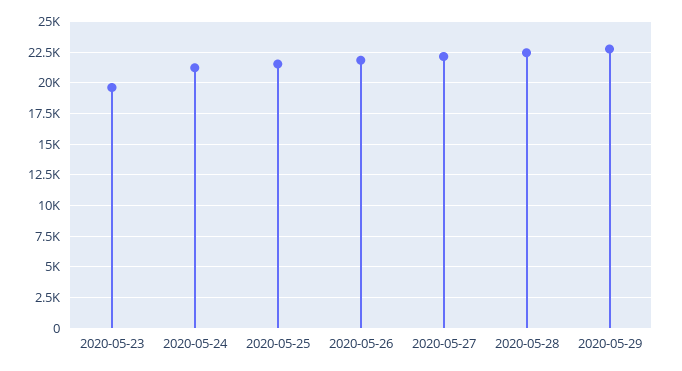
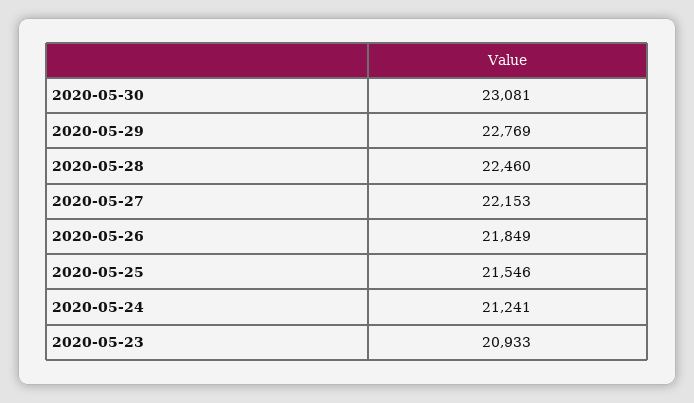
2020-05-23: 19500 -> 20933
2020-05-30: none -> 23081

